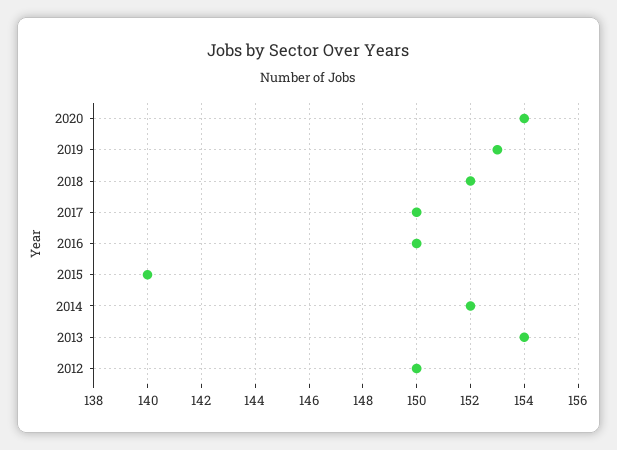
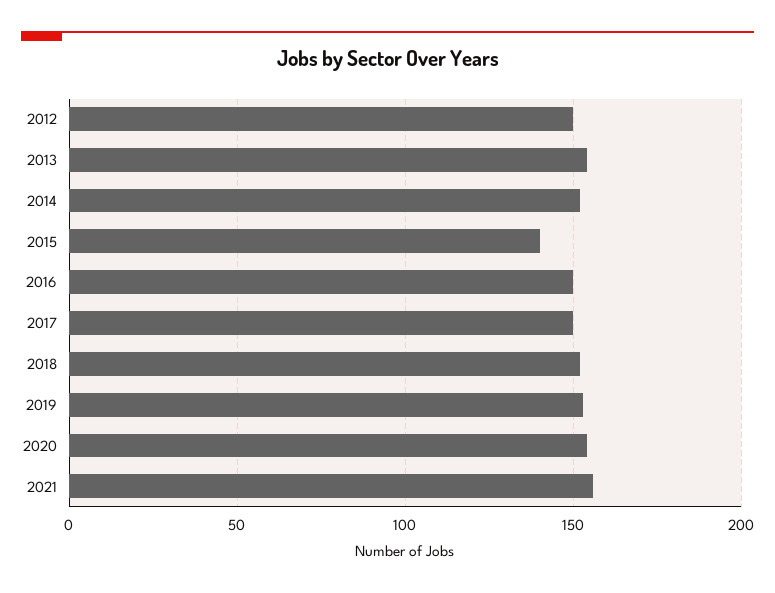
2021: none -> 155

